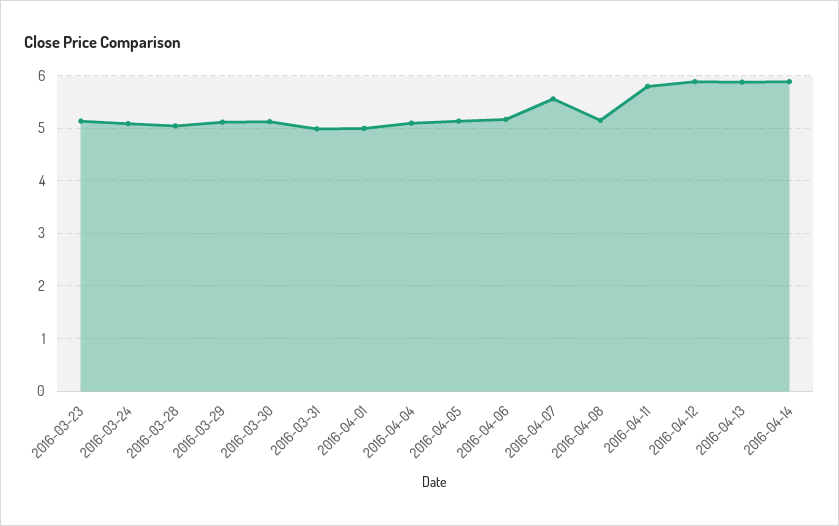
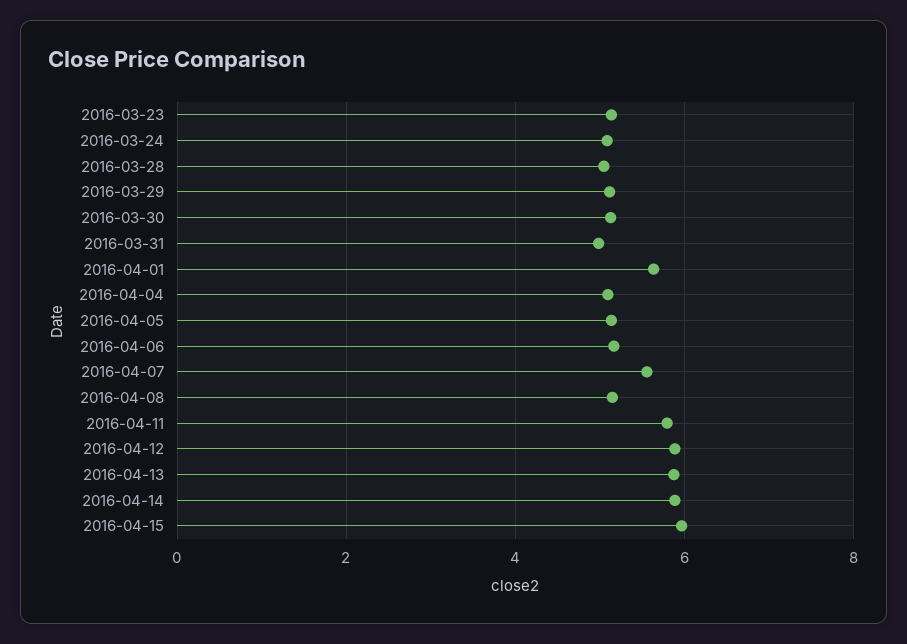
2016-04-01: 5 -> 5.6
2016-04-15: none -> 6

